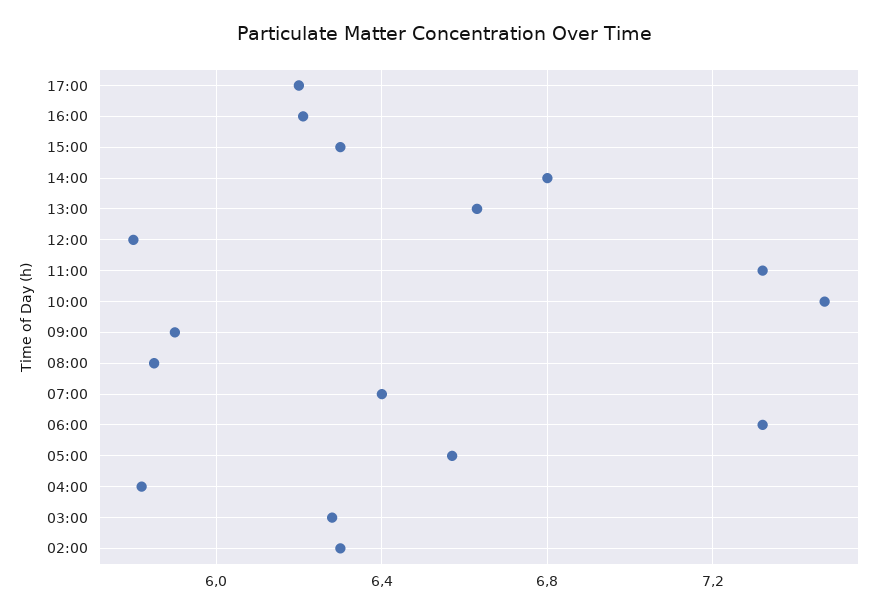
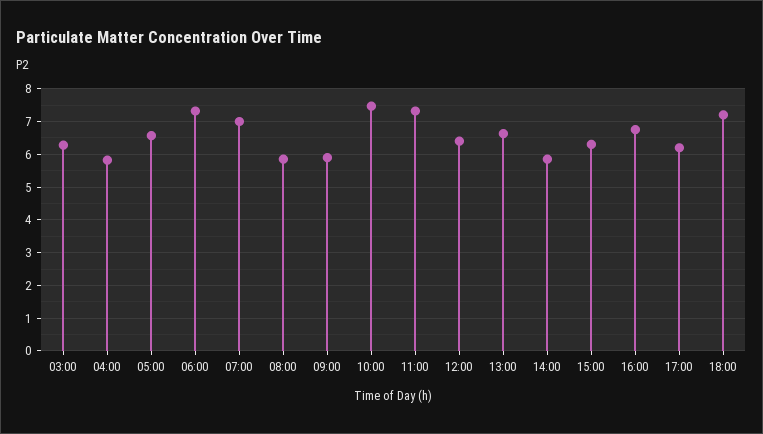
16:00: 6.2 -> 6.8
14:00: 6.8 -> 5.8
12:00: 5.8 -> 6.4
07:00: 6.4 -> 7
02:00: 6.3 -> none
18:00: none -> 7.2

